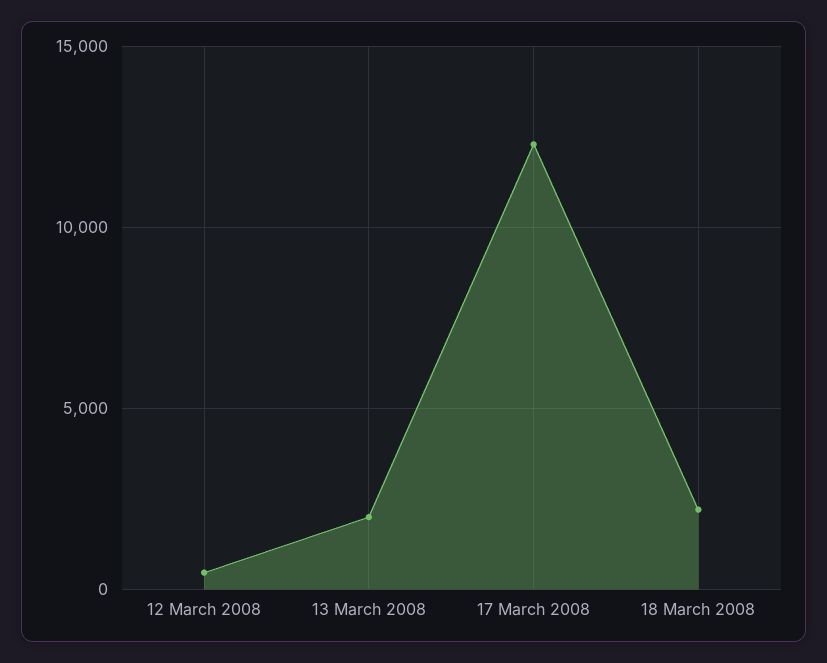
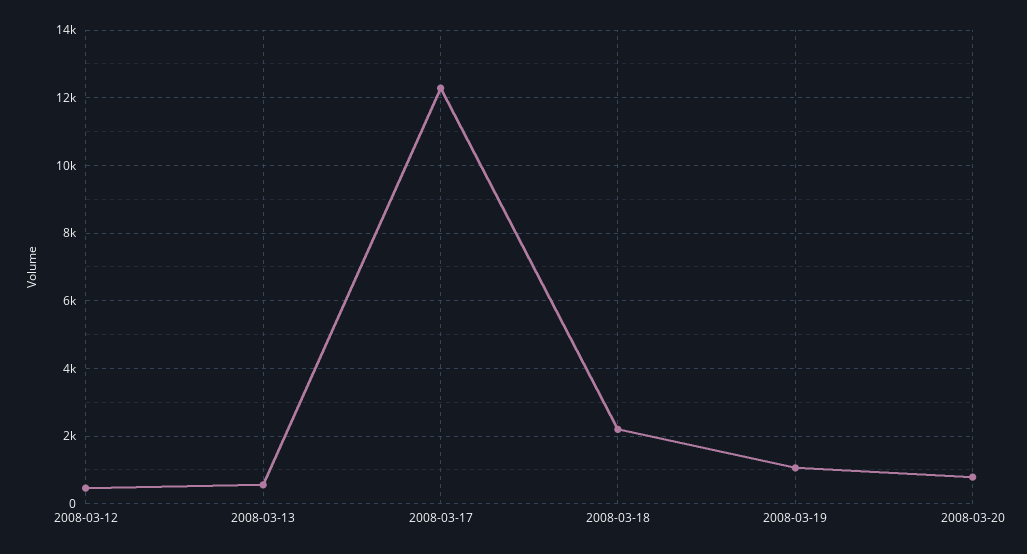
13 March 2008: 2000 -> 600
2008-03-19: none -> 1000
2008-03-20: none -> 800

